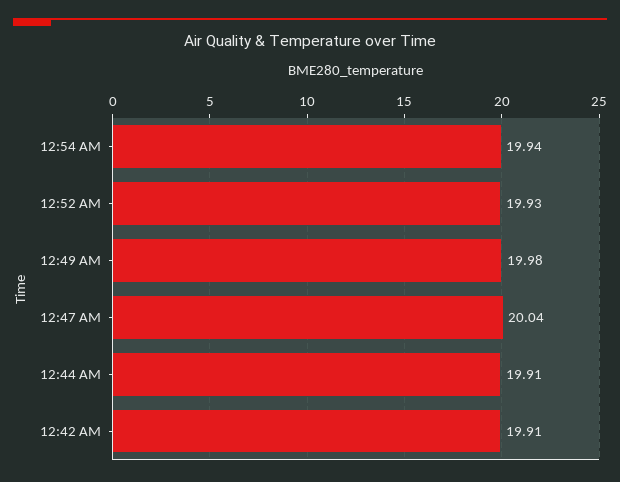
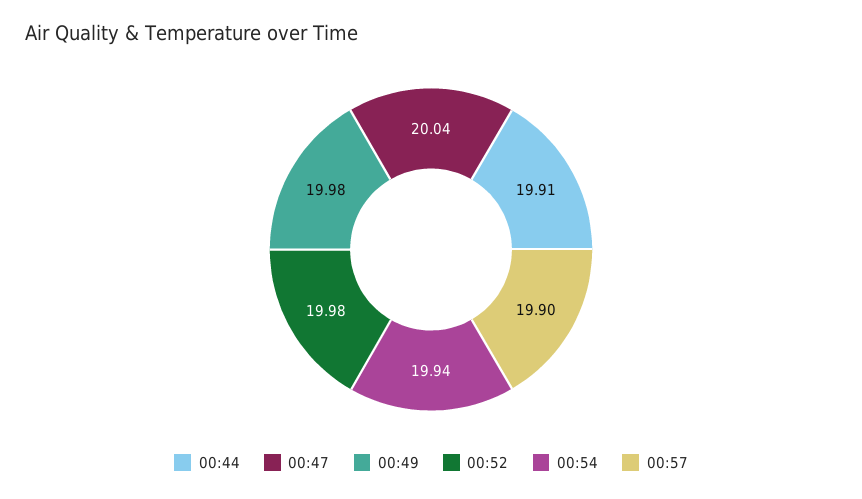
12:52 AM: 19.93 -> 19.98
12:42 AM: 19.91 -> none
00:57: none -> 19.9

